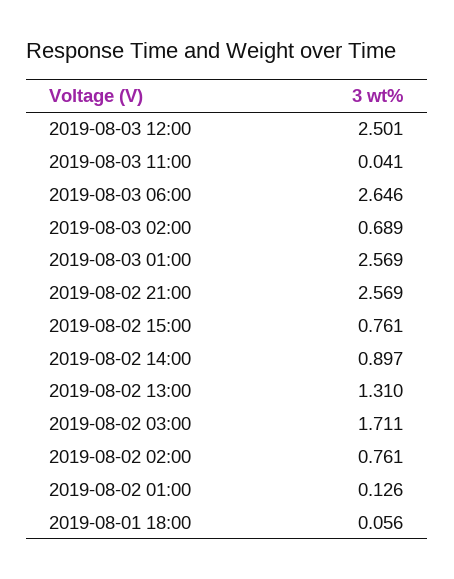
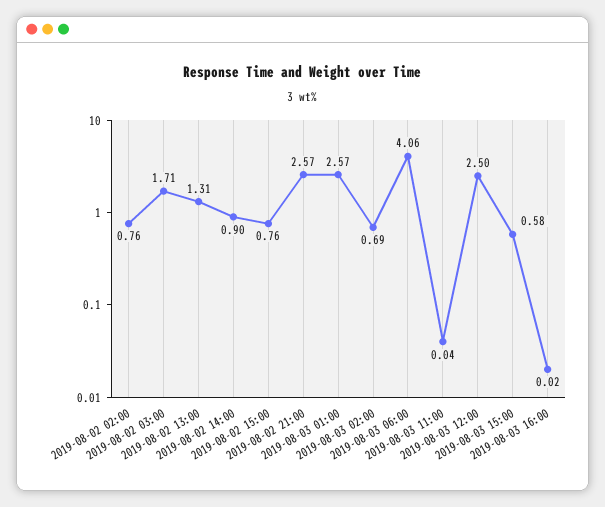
2019-08-03 06:00: 2.646 -> 4.06
2019-08-02 01:00: 0.126 -> none
2019-08-01 18:00: 0.056 -> none
2019-08-03 15:00: none -> 0.58
2019-08-03 16:00: none -> 0.02

